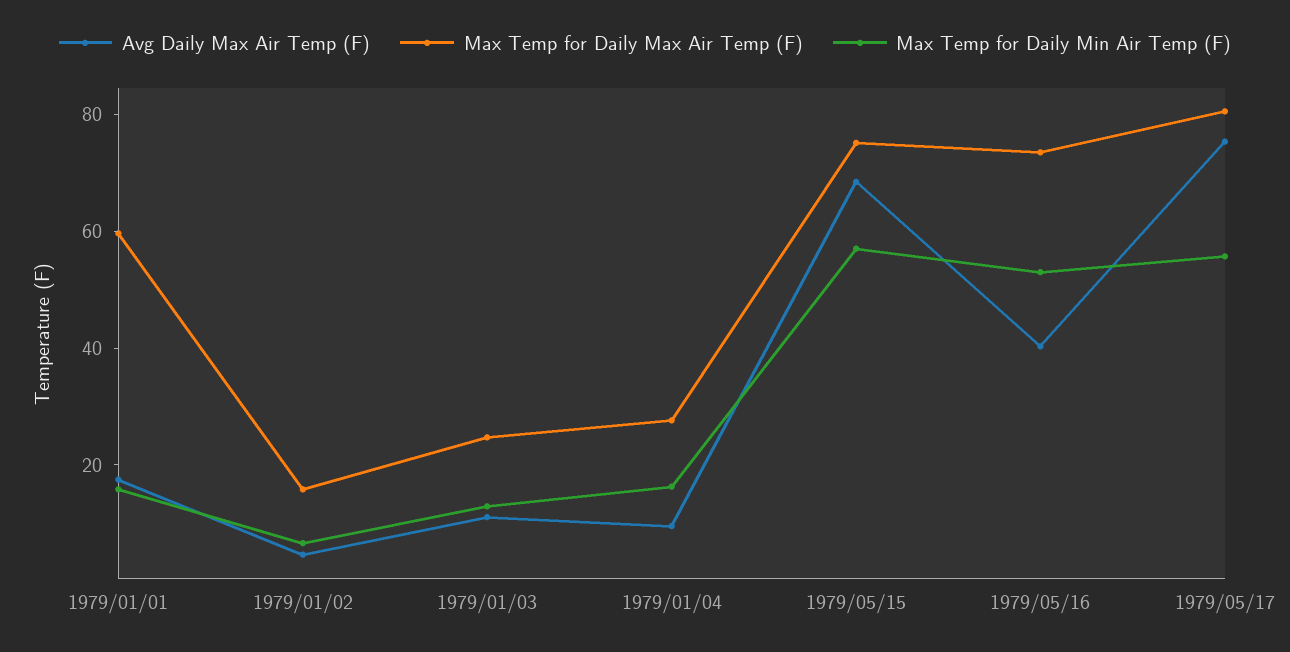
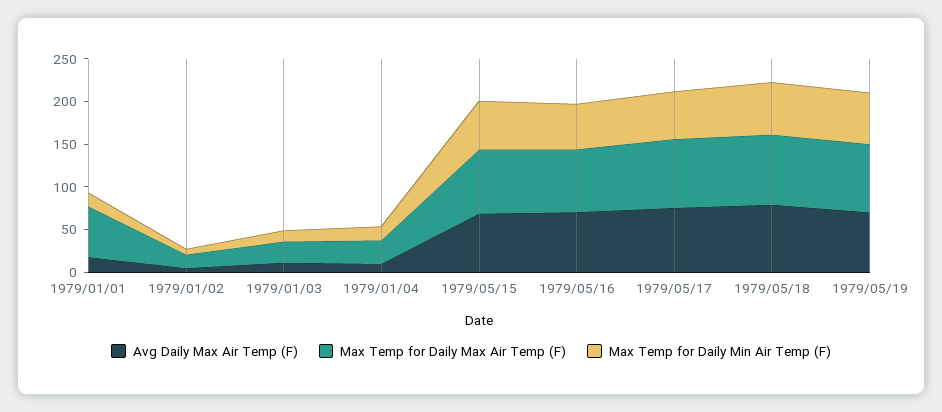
Avg Daily Max Air Temp (F), 1979/05/16: 40 -> 70
Avg Daily Max Air Temp (F), 1979/05/18: none -> 80
Max Temp for Daily Max Air Temp (F), 1979/05/18: none -> 80
Max Temp for Daily Min Air Temp (F), 1979/05/18: none -> 60
Avg Daily Max Air Temp (F), 1979/05/19: none -> 70
Max Temp for Daily Max Air Temp (F), 1979/05/19: none -> 80
Max Temp for Daily Min Air Temp (F), 1979/05/19: none -> 60

